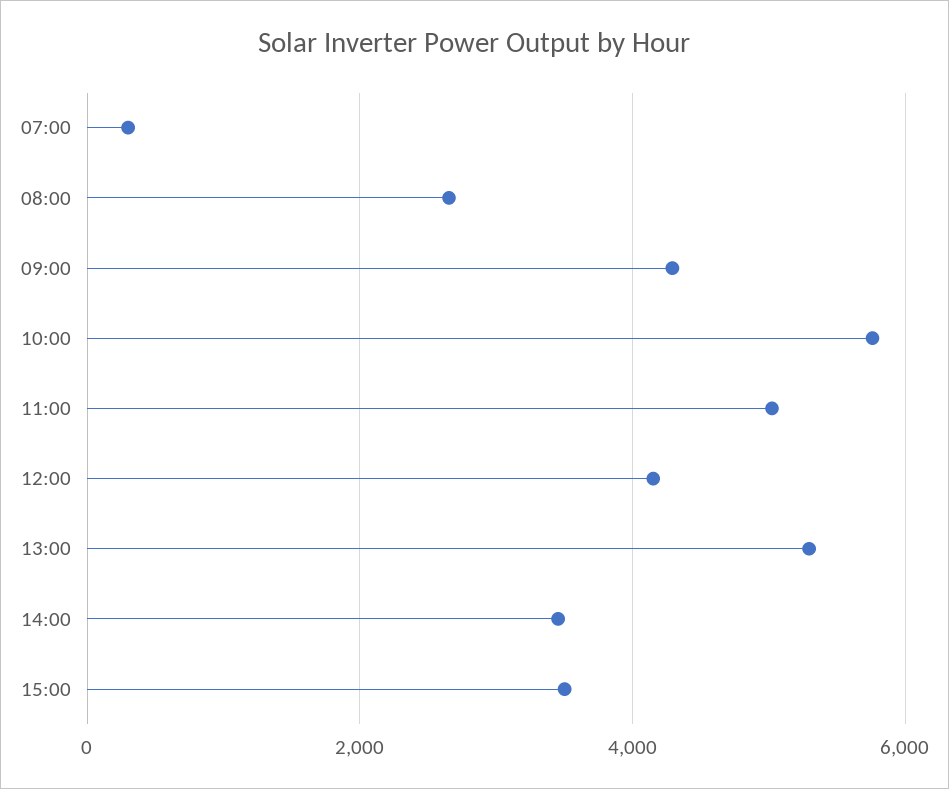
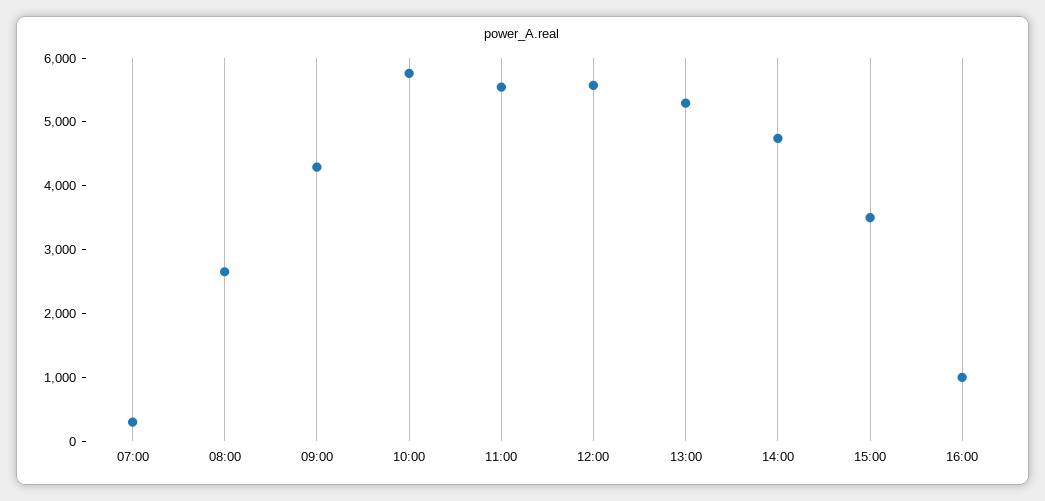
11:00: 5000 -> 5600
12:00: 4200 -> 5600
14:00: 3400 -> 4800
16:00: none -> 1000

